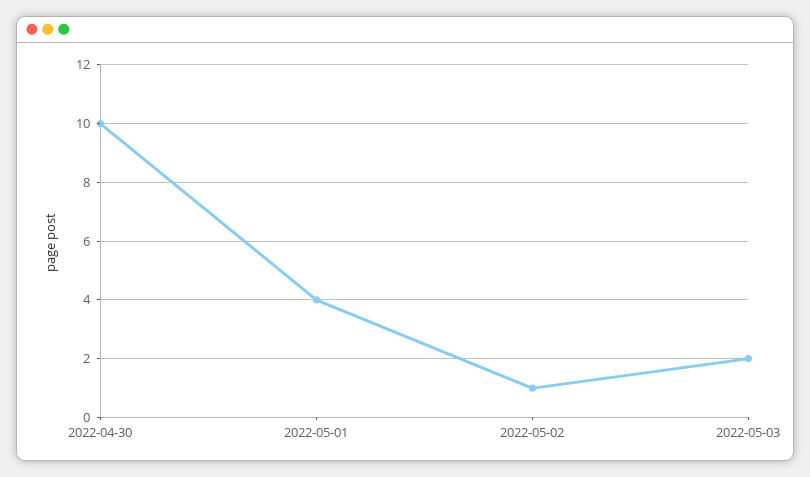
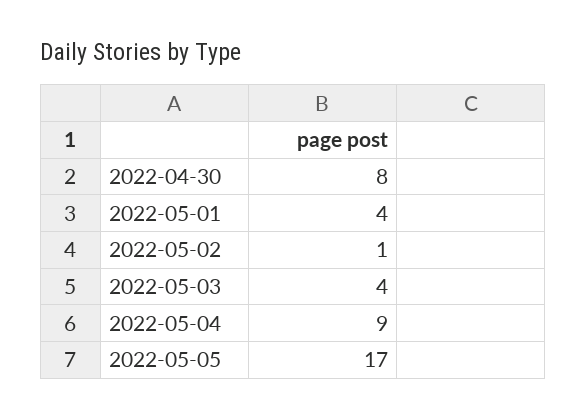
2022-04-30: 10 -> 8
2022-05-03: 2 -> 4
2022-05-04: none -> 9
2022-05-05: none -> 17

